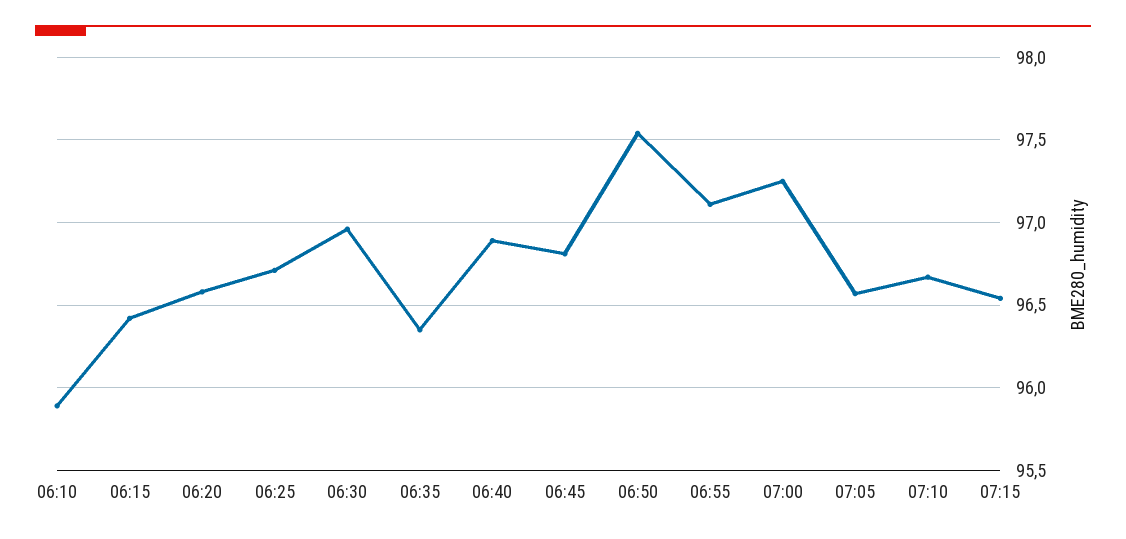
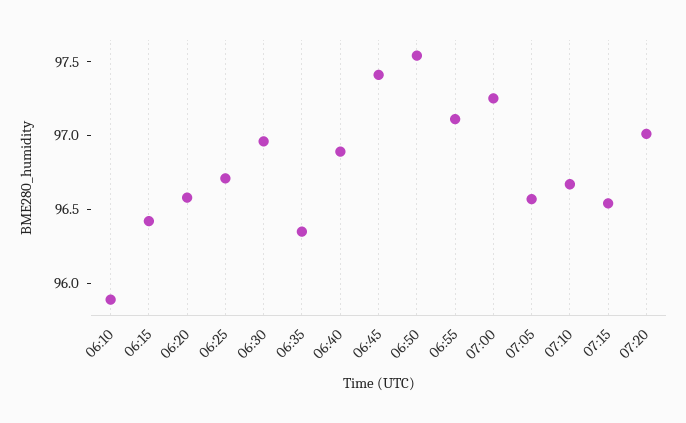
06:45: 96.8 -> 97.4
07:20: none -> 97

